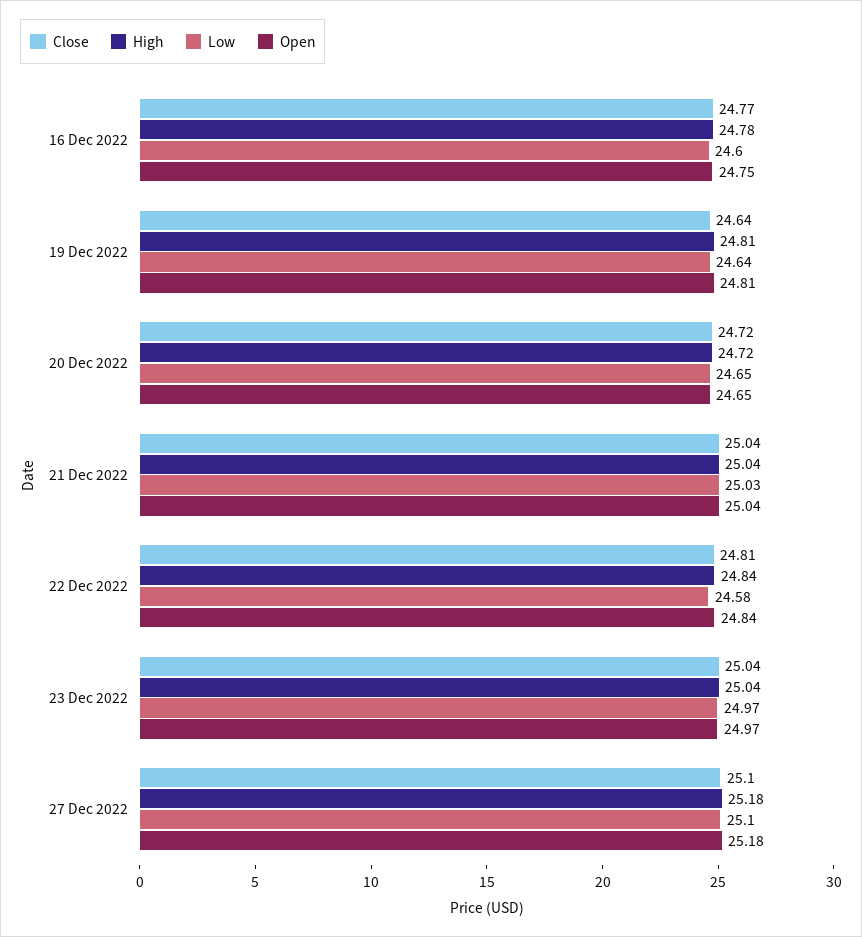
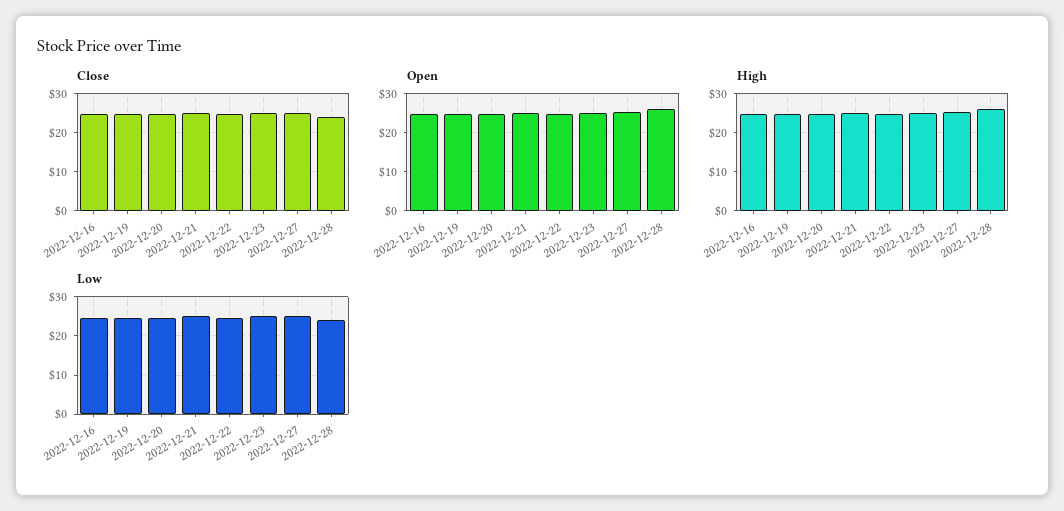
Close, 2022-12-28: none -> 24
Open, 2022-12-28: none -> 26
High, 2022-12-28: none -> 26
Low, 2022-12-28: none -> 24

